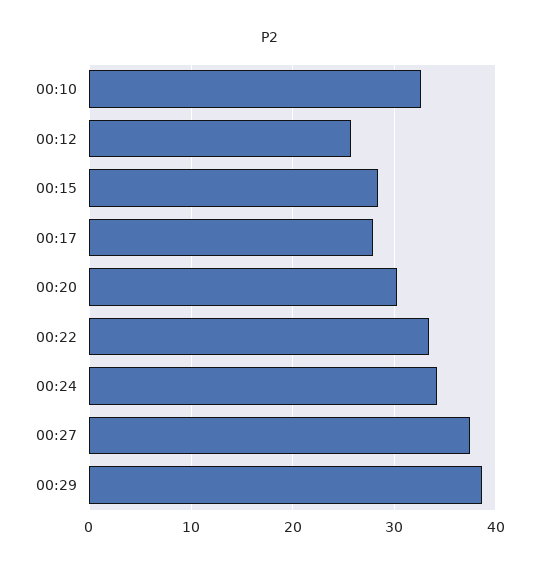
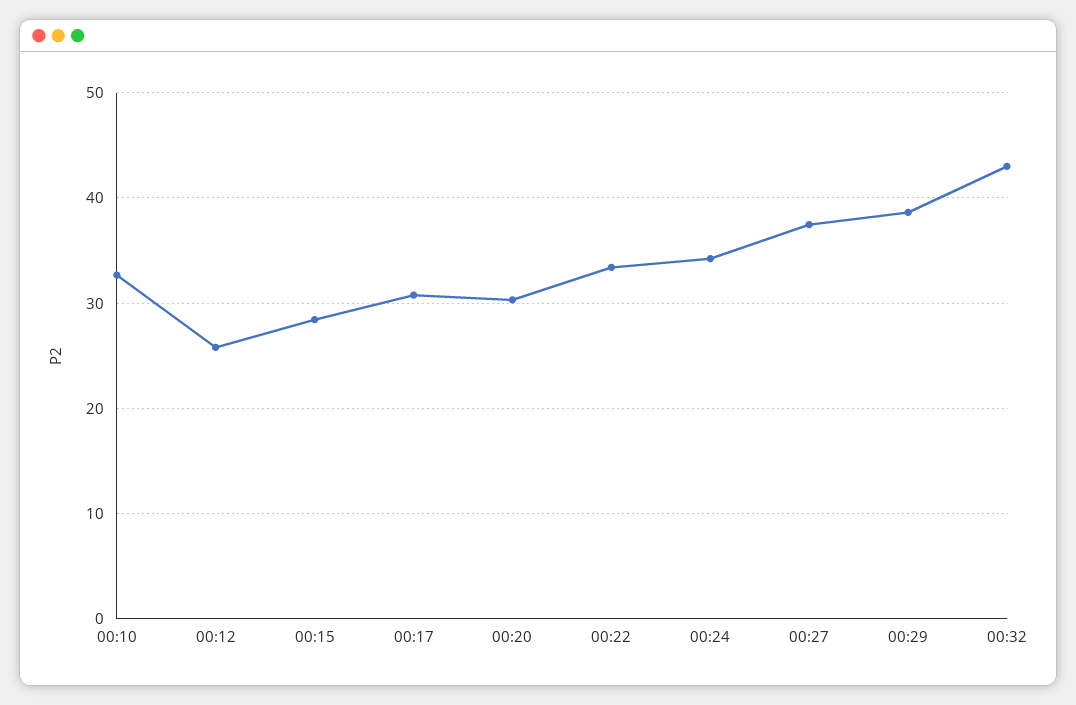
00:17: 28 -> 31
00:32: none -> 43

